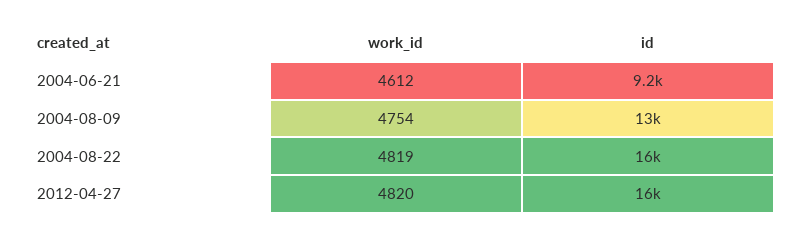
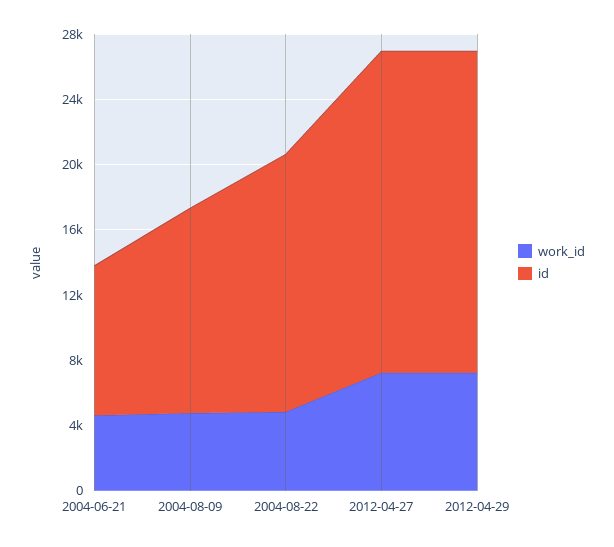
work_id, 2012-04-27: 4820 -> 7000
id, 2012-04-27: 16000 -> 20000
work_id, 2012-04-29: none -> 7000
id, 2012-04-29: none -> 20000

